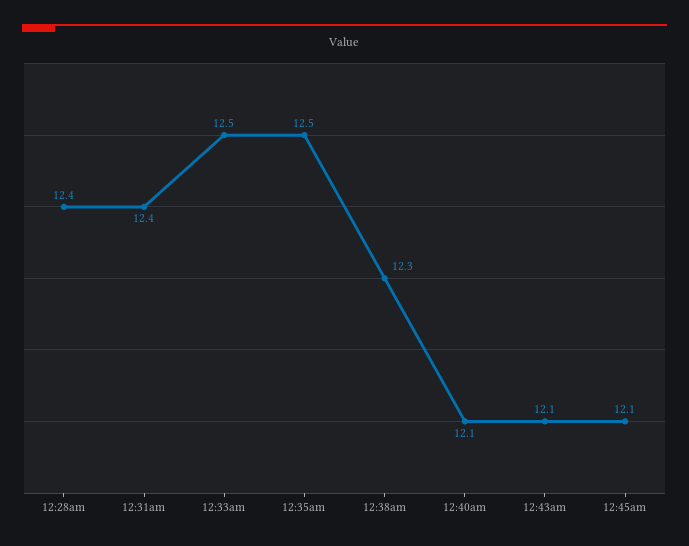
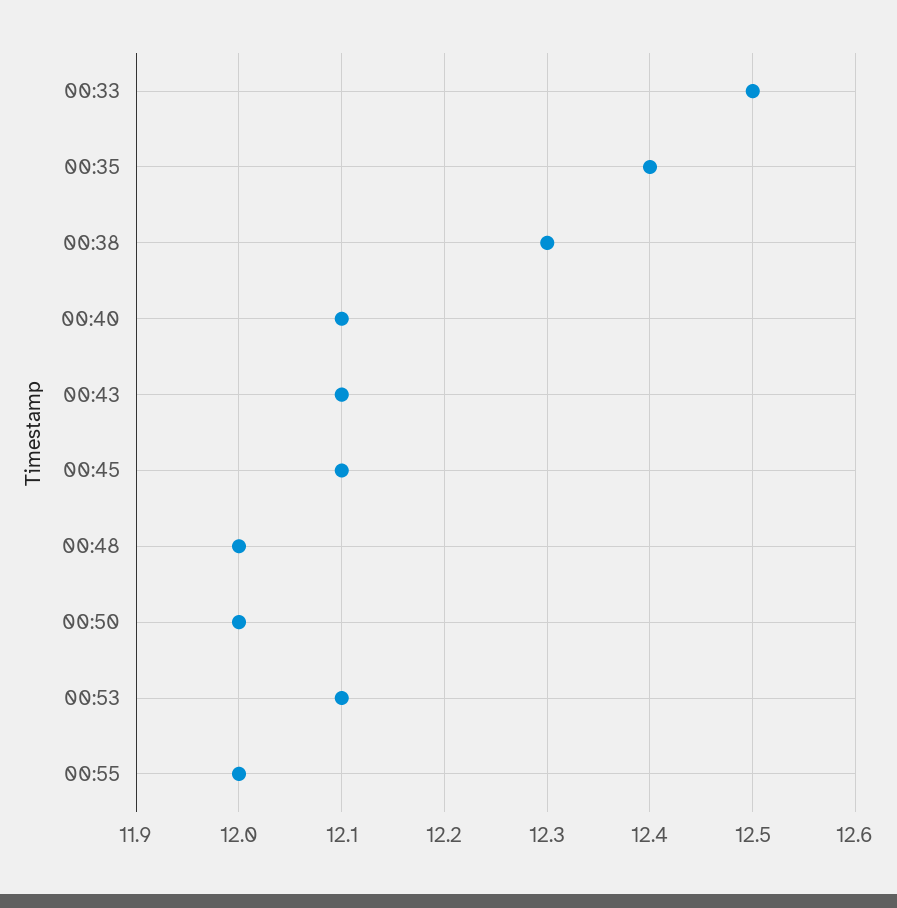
12:28am: 12.4 -> none
12:31am: 12.4 -> none
12:35am: 12.5 -> 12.4
00:48: none -> 12
00:50: none -> 12
00:53: none -> 12.1
00:55: none -> 12

